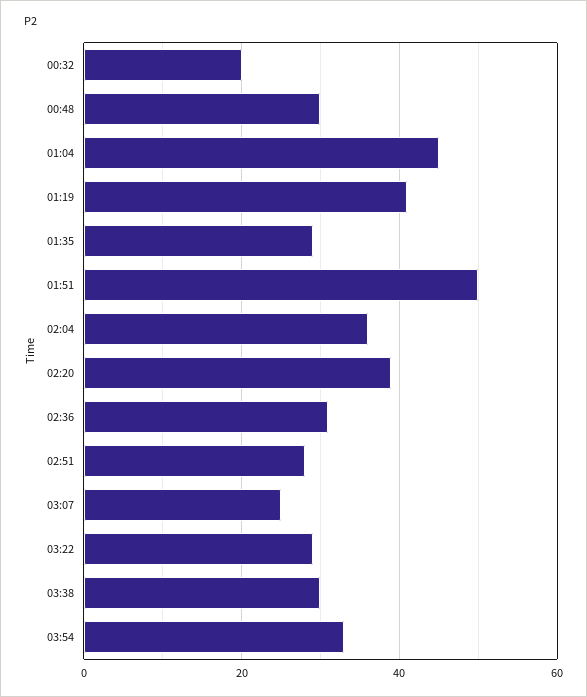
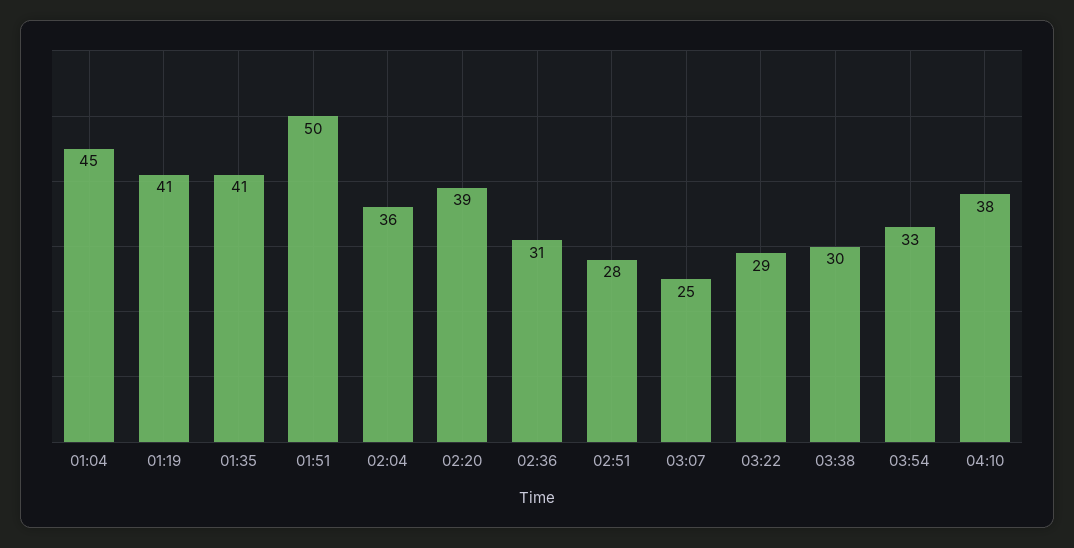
00:32: 20 -> none
00:48: 30 -> none
01:35: 30 -> 41
04:10: none -> 38

